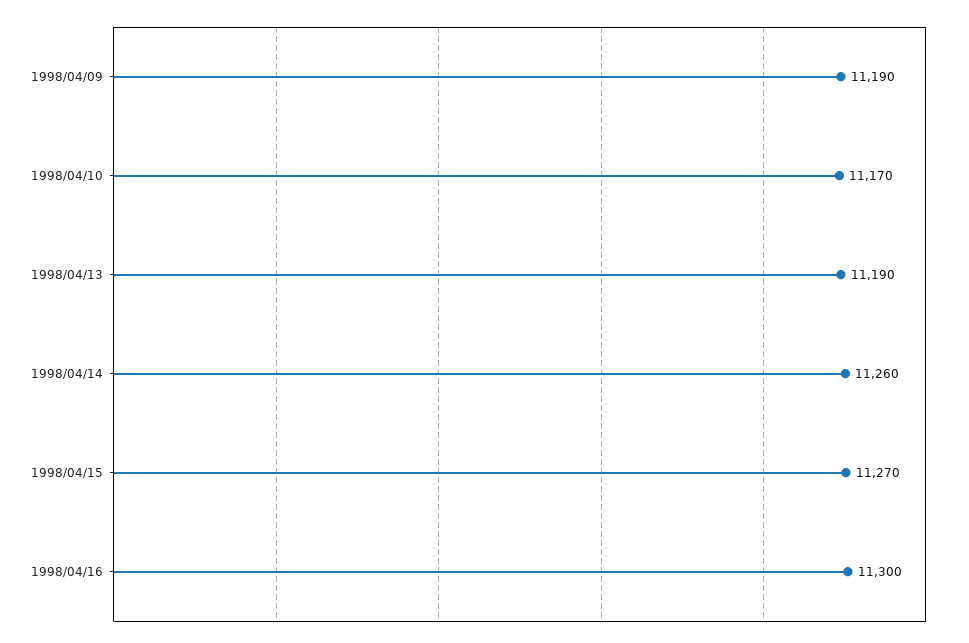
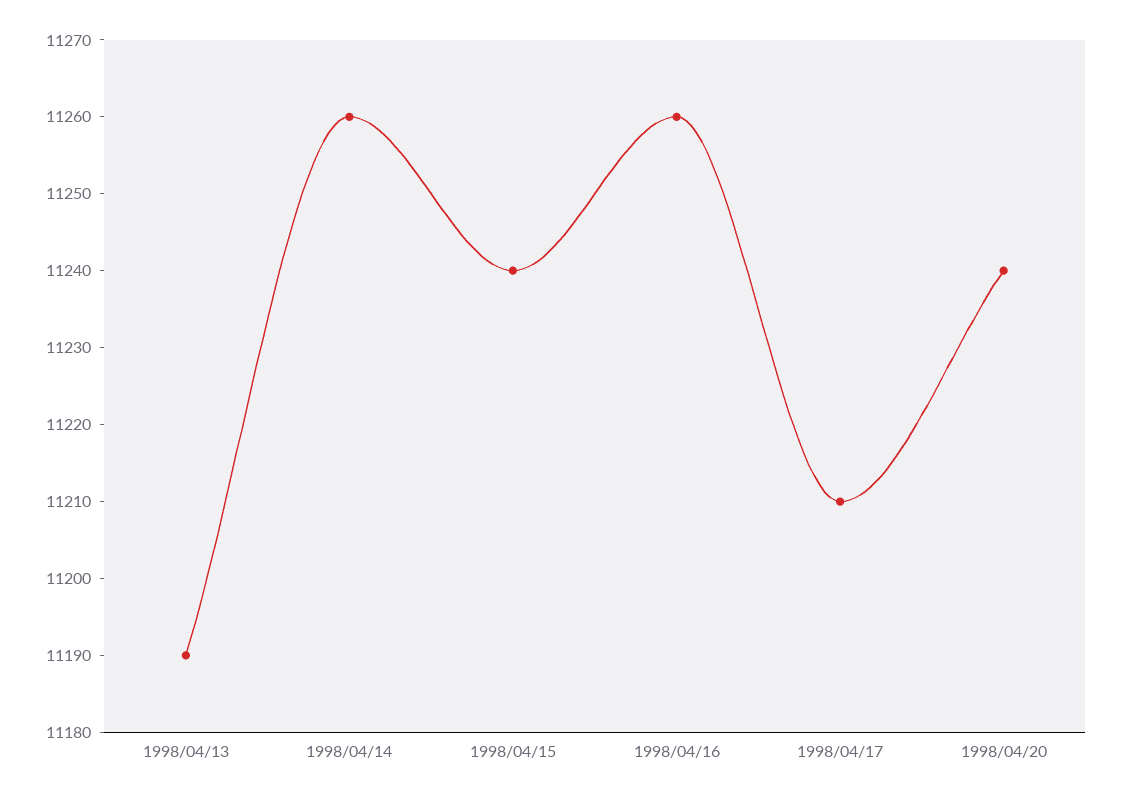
1998/04/09: 11190 -> none
1998/04/10: 11170 -> none
1998/04/15: 11270 -> 11240
1998/04/16: 11300 -> 11260
1998/04/17: none -> 11210
1998/04/20: none -> 11240

